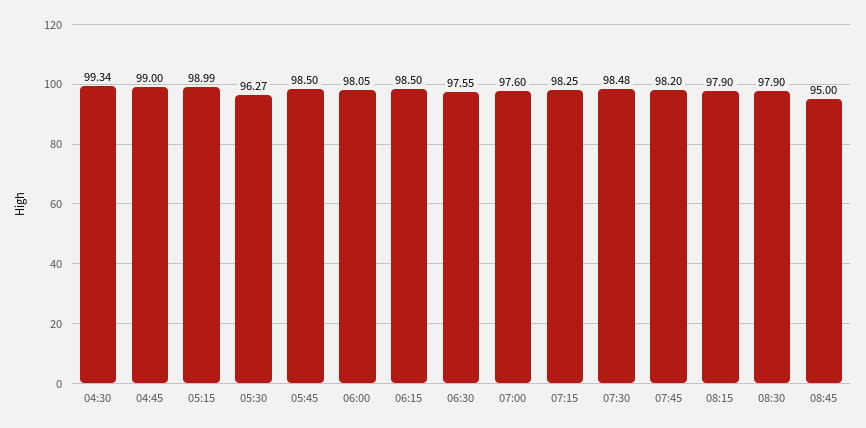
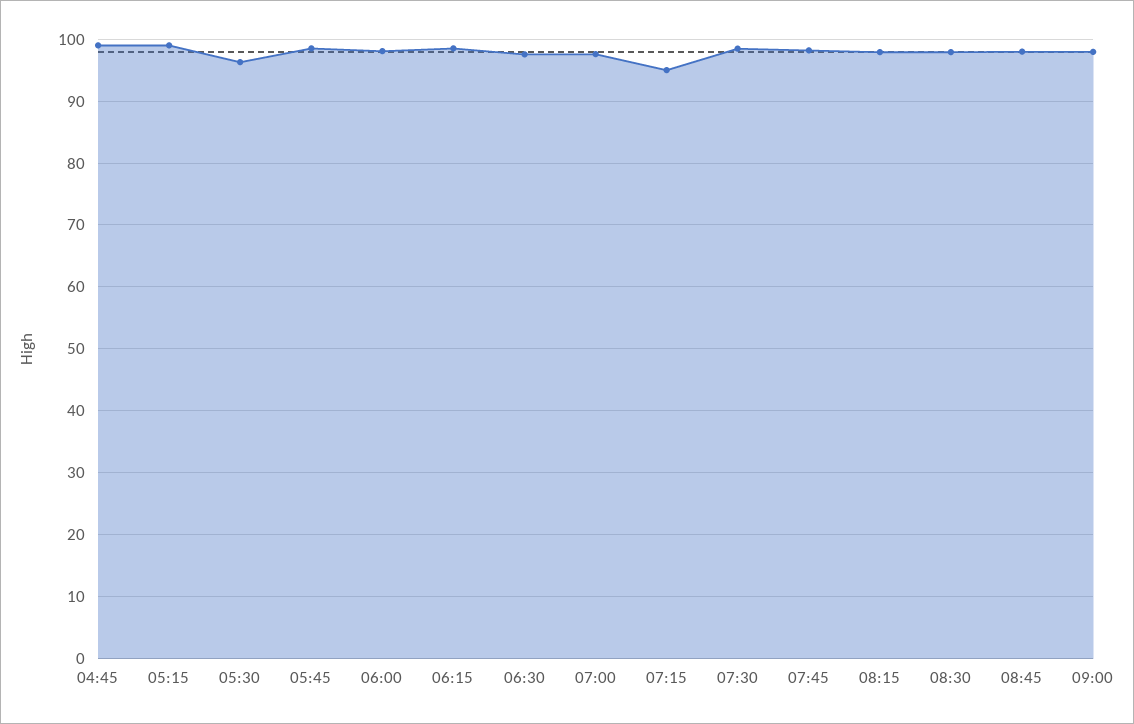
04:30: 99.34 -> none
07:15: 98.25 -> 95
08:45: 95 -> 98
09:00: none -> 98

